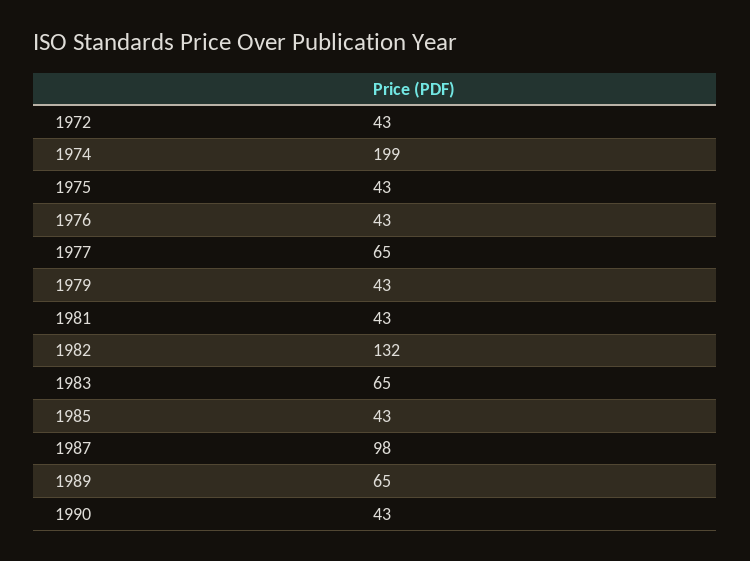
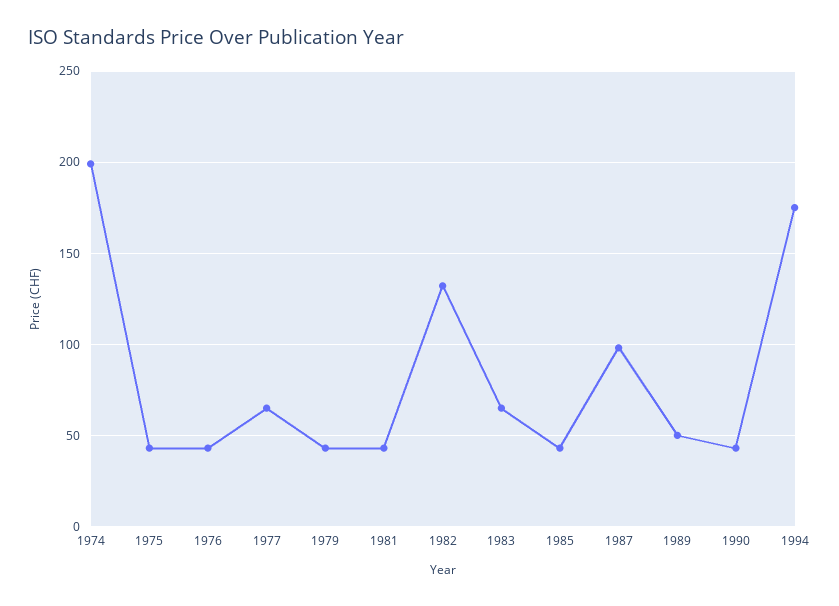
1972: 43 -> none
1989: 65 -> 50
1994: none -> 175

